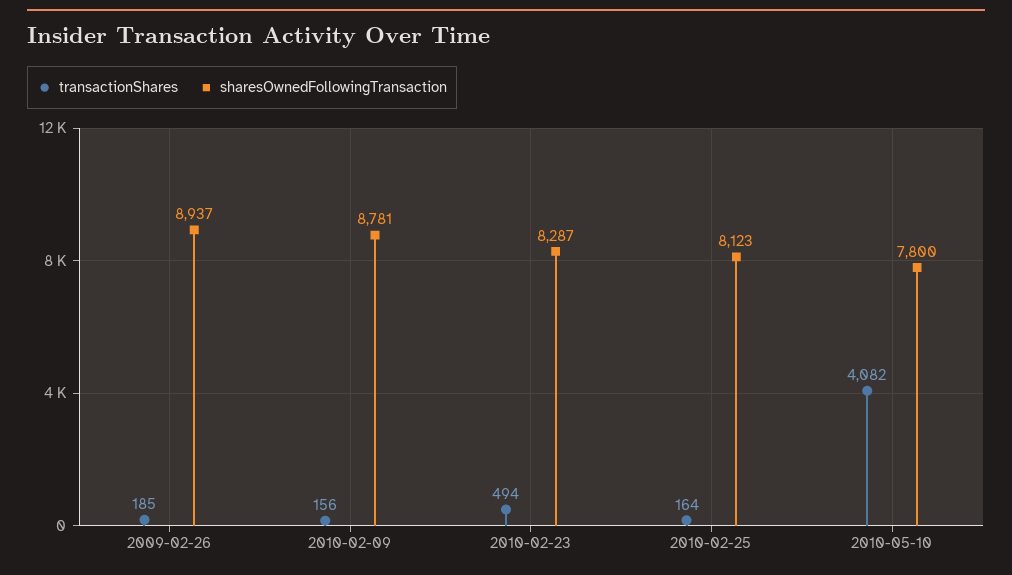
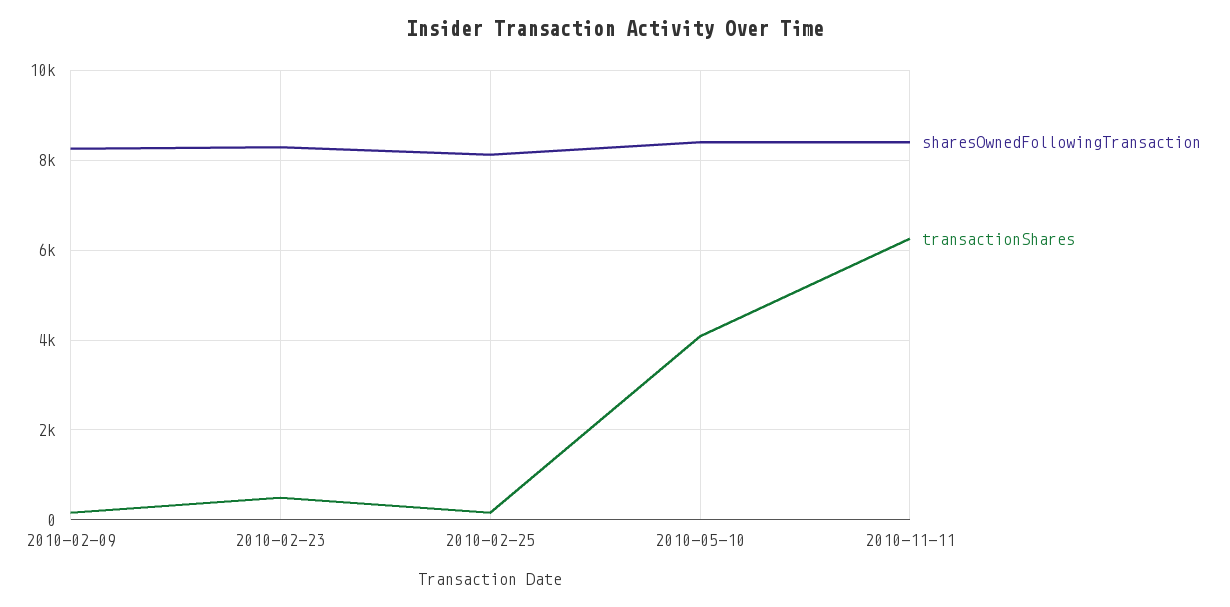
transactionShares, 2009-02-26: 185 -> none
sharesOwnedFollowingTransaction, 2009-02-26: 8937 -> none
sharesOwnedFollowingTransaction, 2010-02-09: 8781 -> 8200
sharesOwnedFollowingTransaction, 2010-05-10: 7800 -> 8400
sharesOwnedFollowingTransaction, 2010-11-11: none -> 8400
transactionShares, 2010-11-11: none -> 6200

